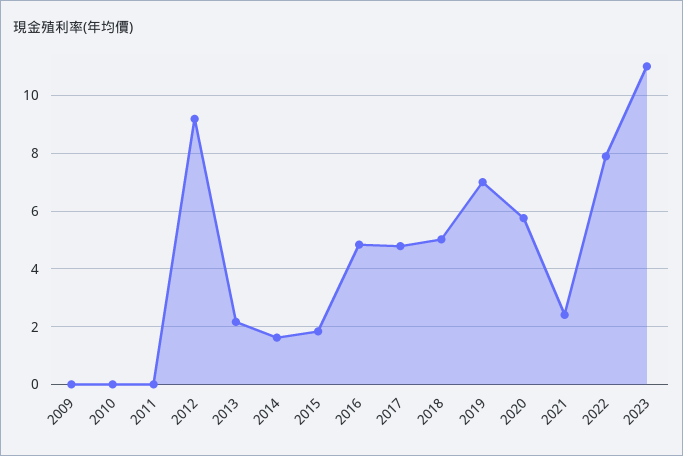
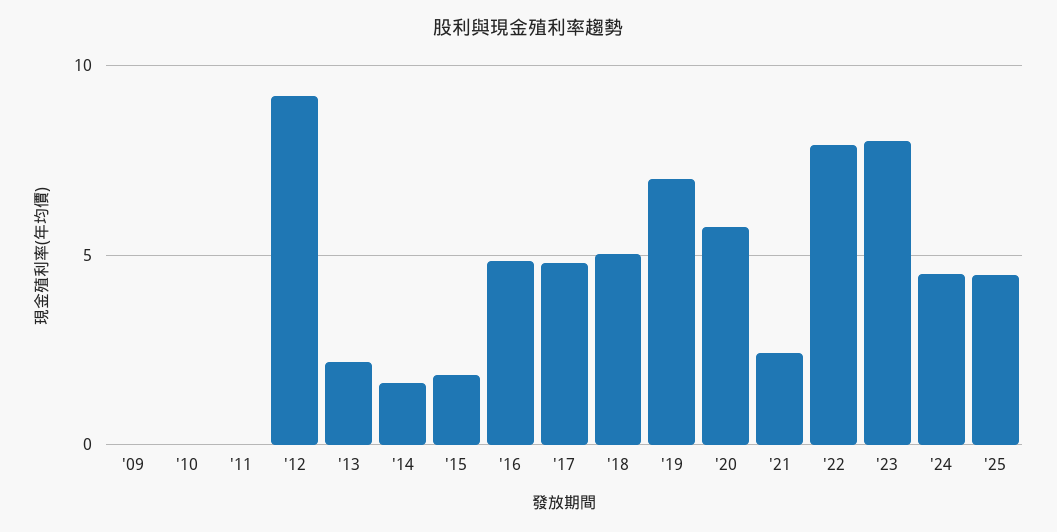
2023: 11 -> 8
'24: none -> 4.5
'25: none -> 4.5

